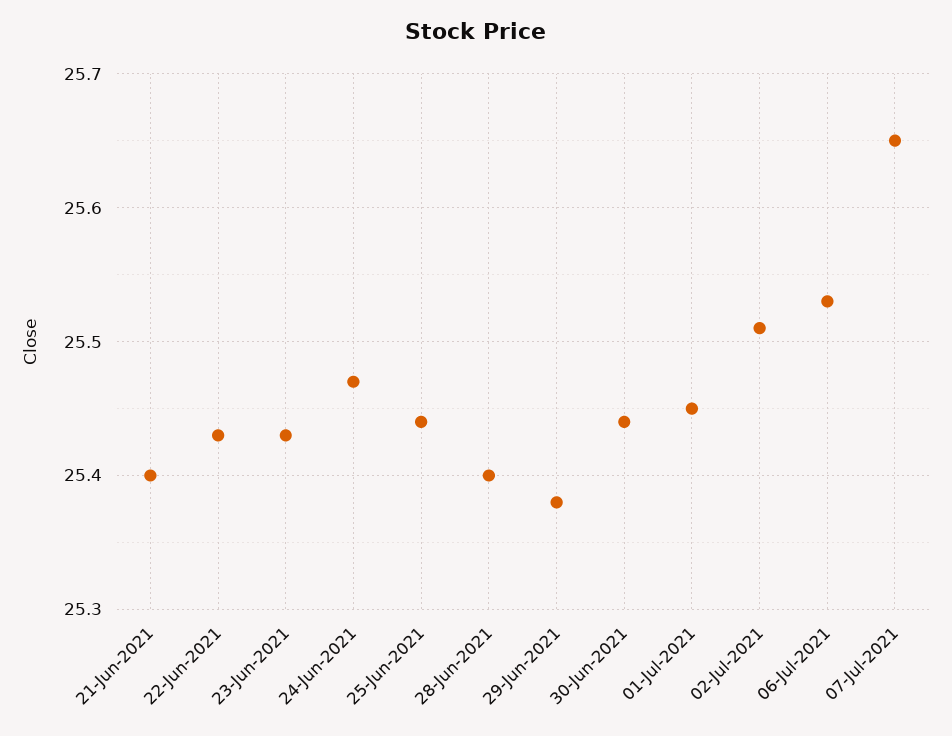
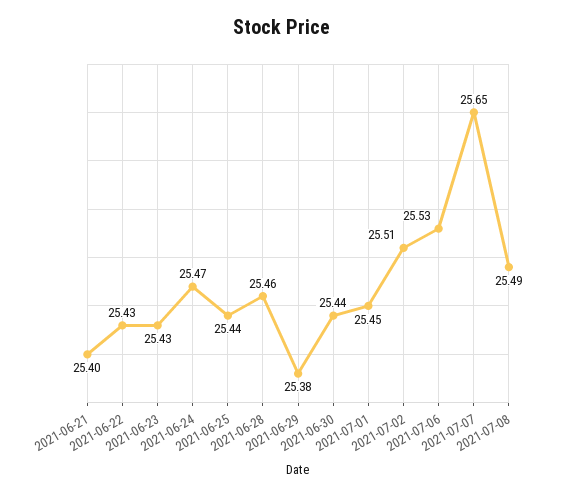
28-Jun-2021: 25.4 -> 25.46
2021-07-08: none -> 25.49

